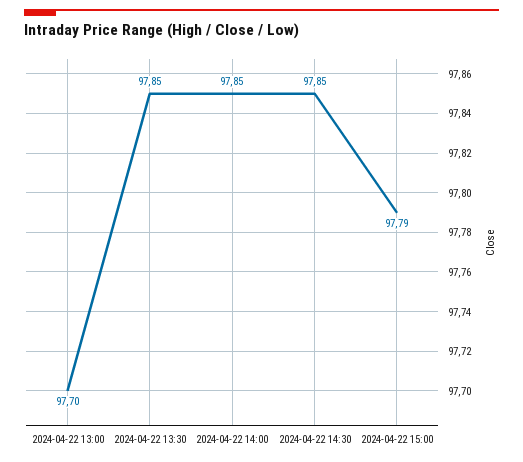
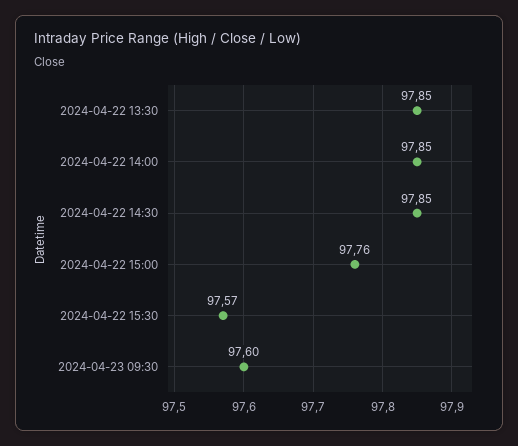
2024-04-22 13:00: 97.7 -> none
2024-04-22 15:00: 97.79 -> 97.76
2024-04-22 15:30: none -> 97.57
2024-04-23 09:30: none -> 97.6

